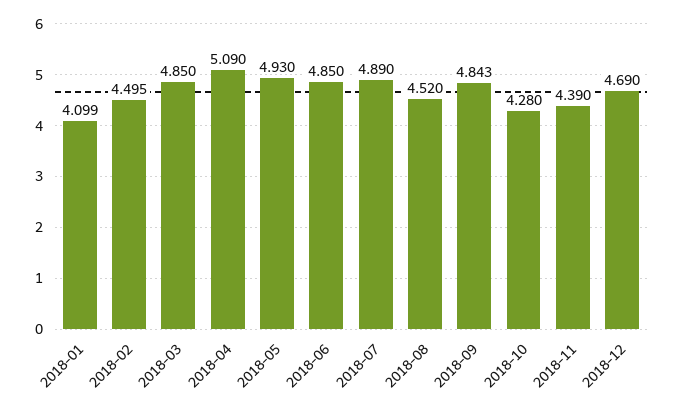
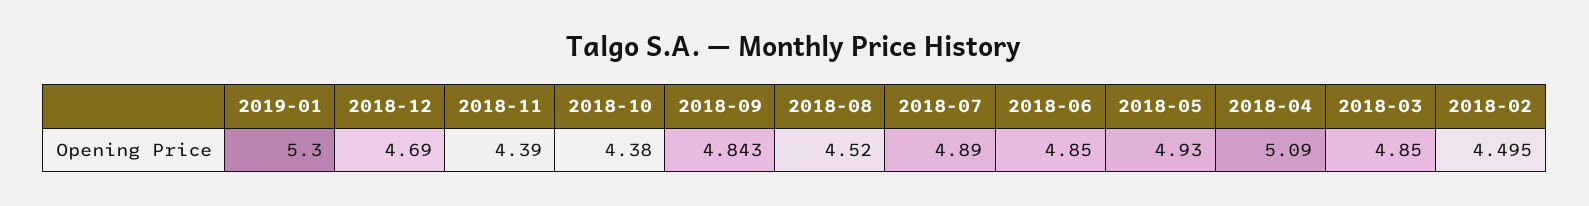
2018-01: 4.099 -> none
2018-10: 4.28 -> 4.38
2019-01: none -> 5.3

